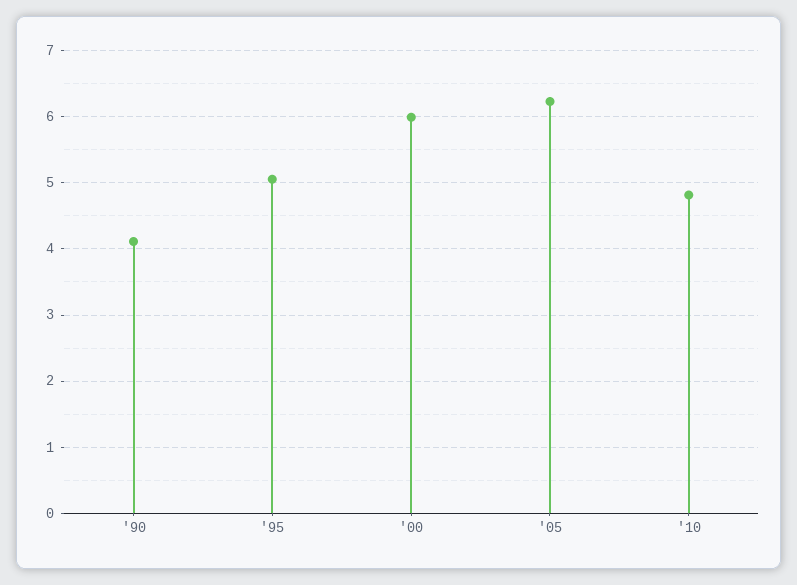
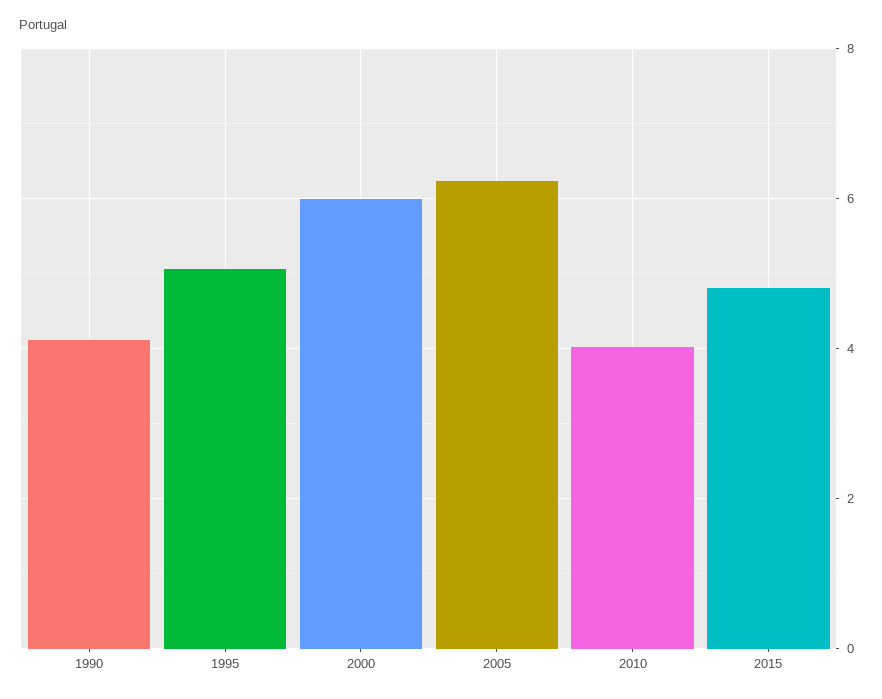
'10: 4.8 -> 4
2015: none -> 4.8

